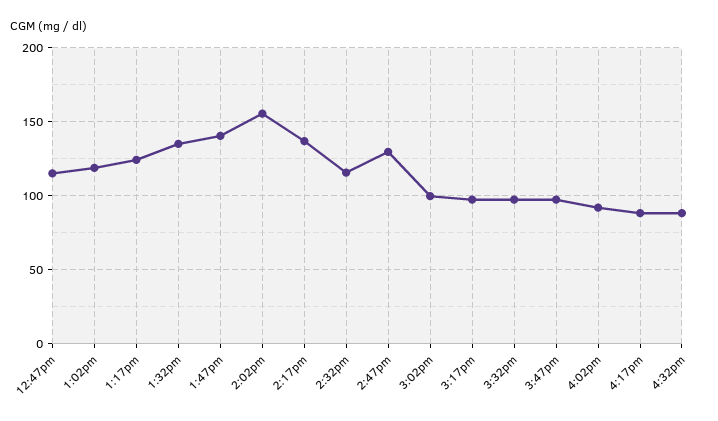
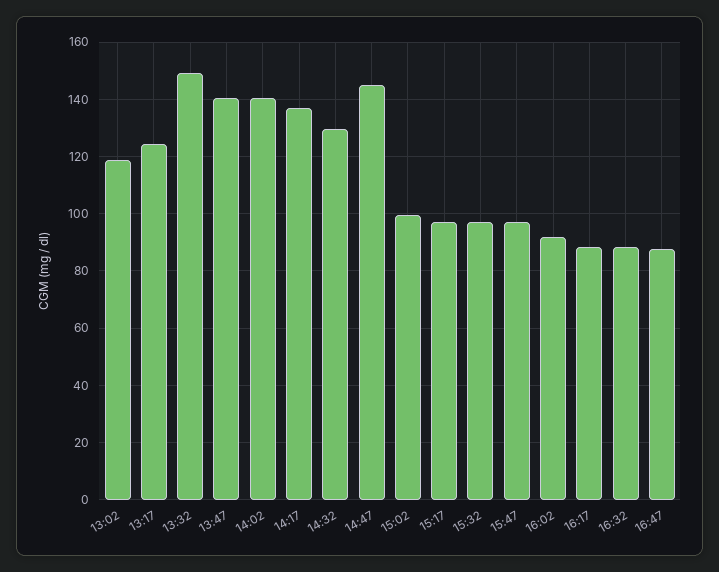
12:47pm: 115 -> none
1:32pm: 135 -> 150
2:02pm: 155 -> 140
2:32pm: 115 -> 130
2:47pm: 130 -> 145
16:47: none -> 87.5

